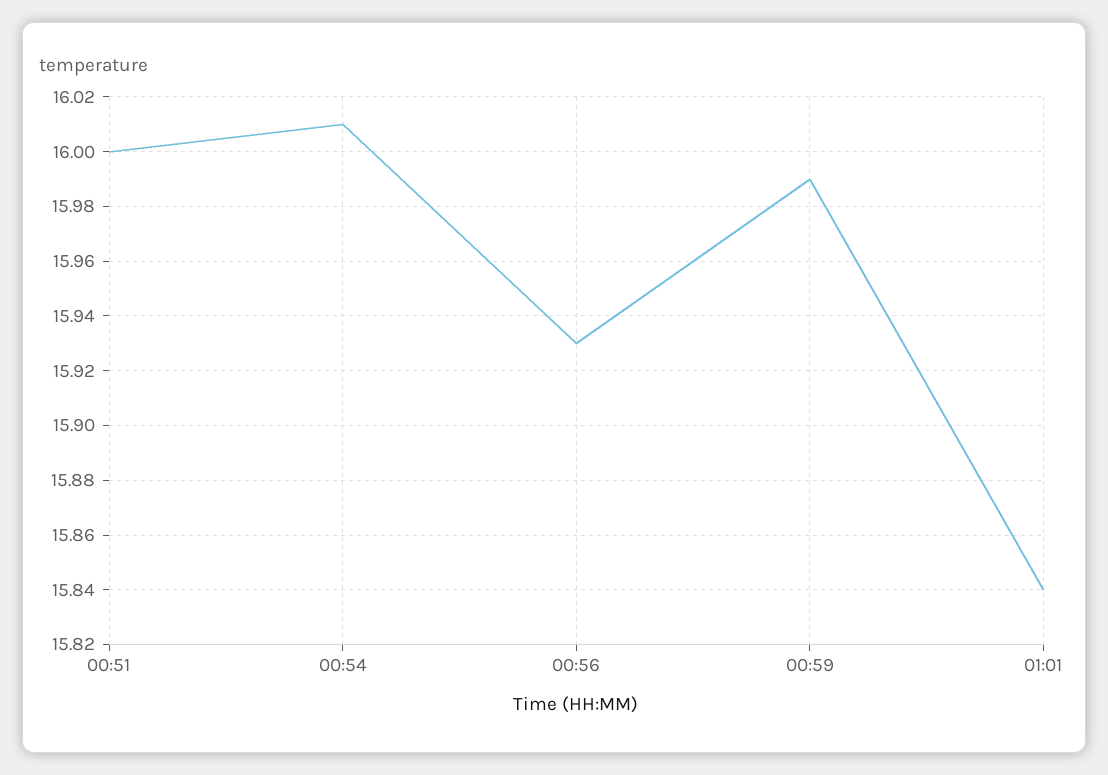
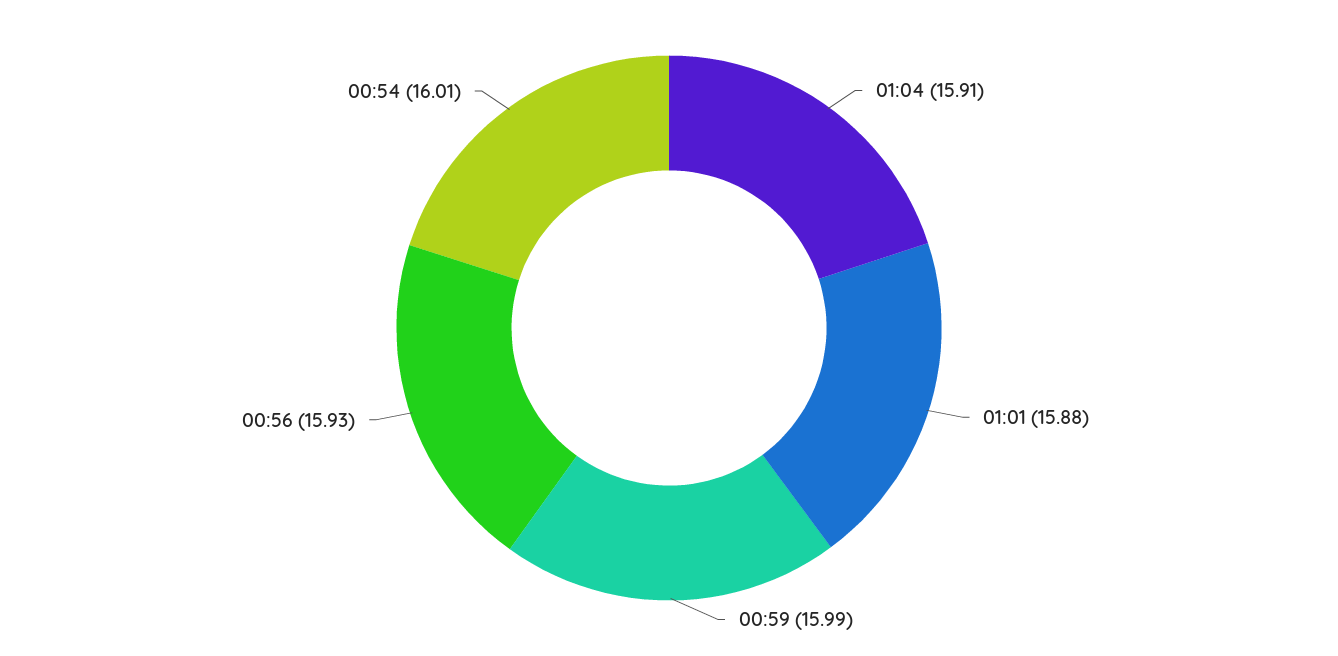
00:51: 16 -> none
01:01: 15.84 -> 15.88
01:04: none -> 15.91

